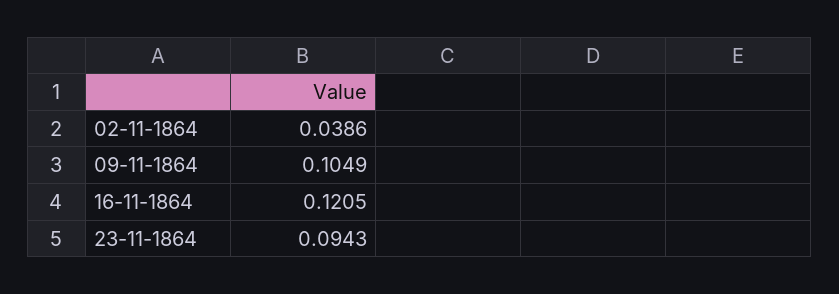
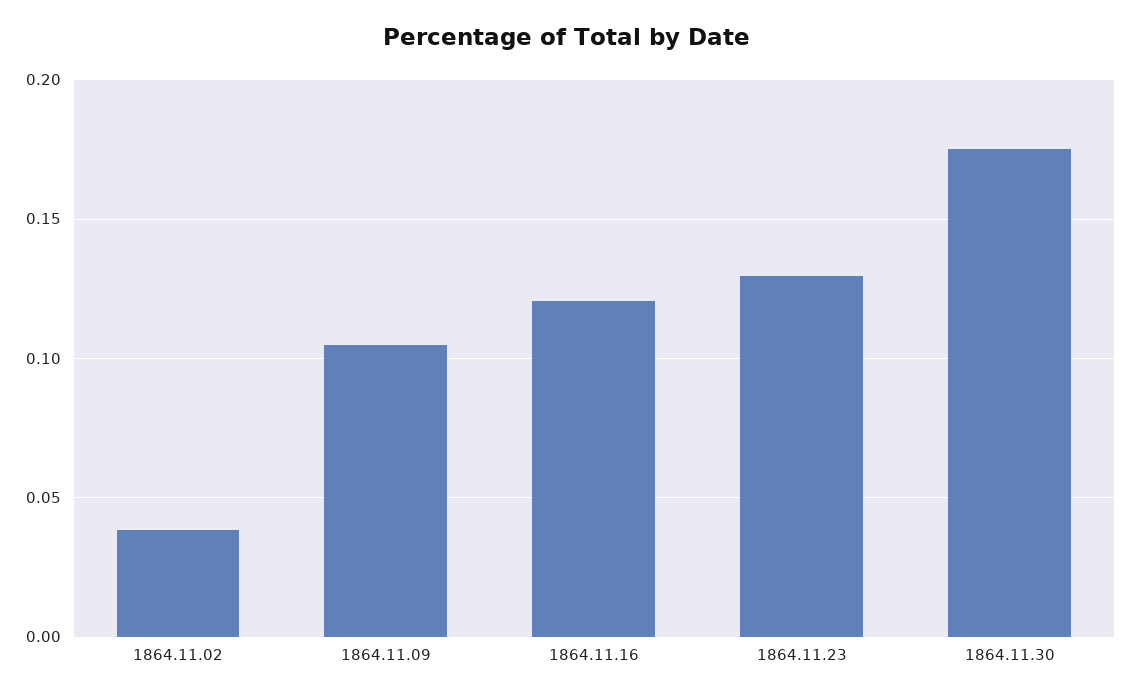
23-11-1864: 0.0943 -> 0.13
1864.11.30: none -> 0.175

